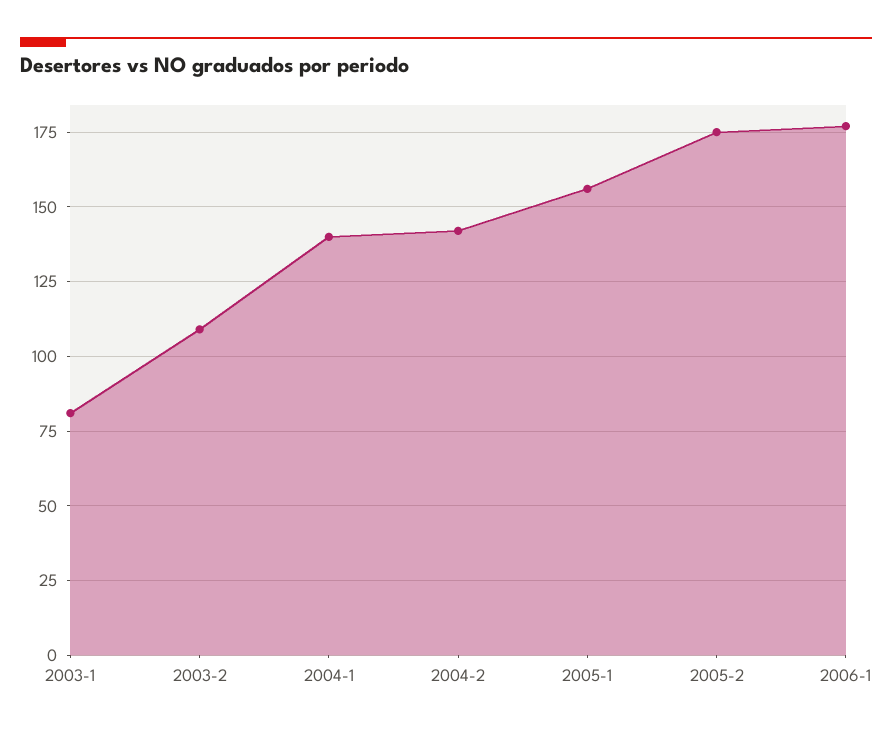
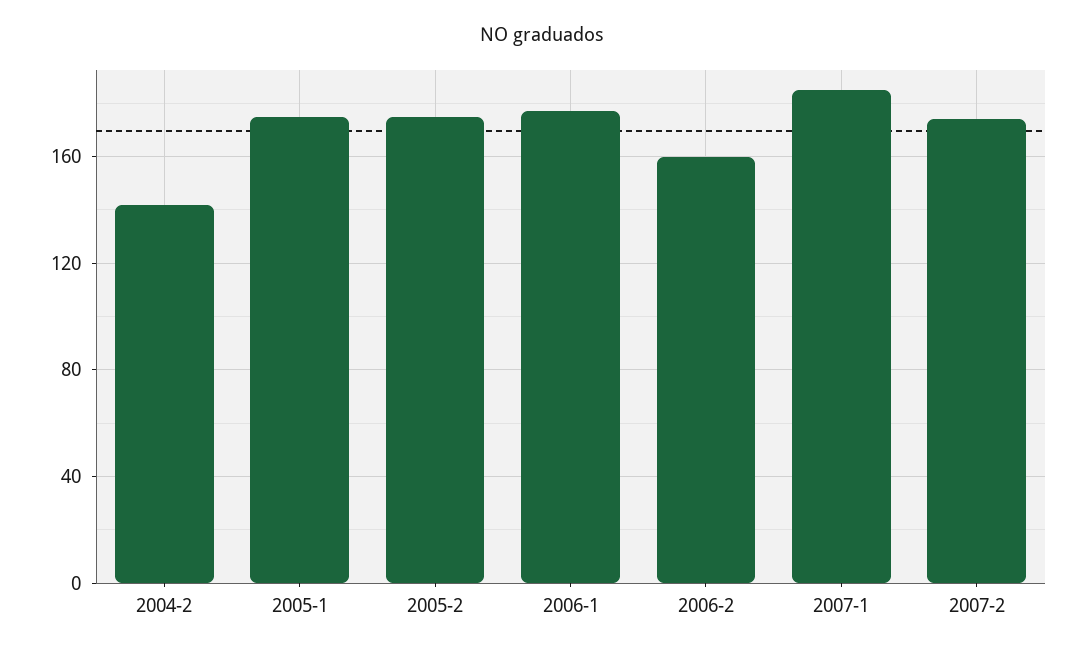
2003-1: 80 -> none
2003-2: 110 -> none
2004-1: 140 -> none
2005-1: 155 -> 175
2006-2: none -> 160
2007-1: none -> 185
2007-2: none -> 175

